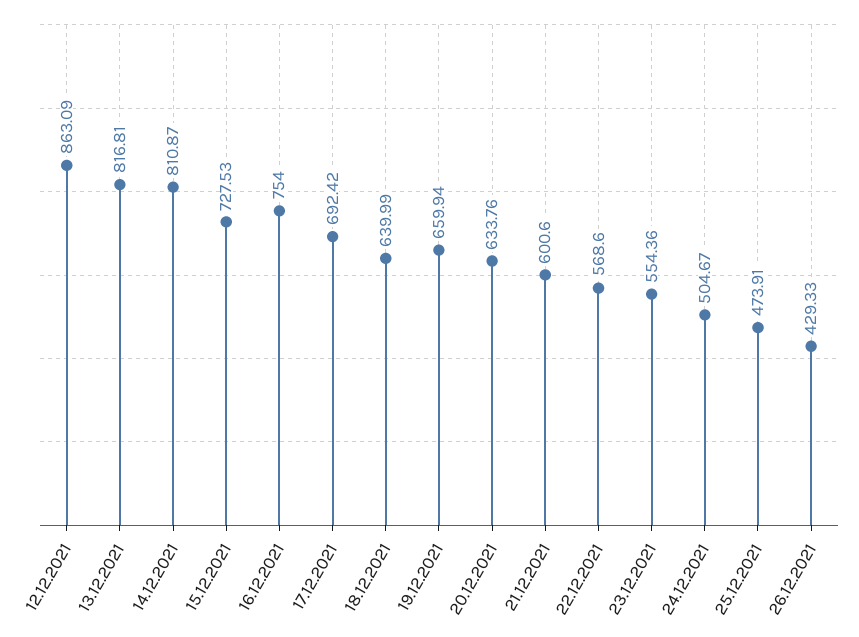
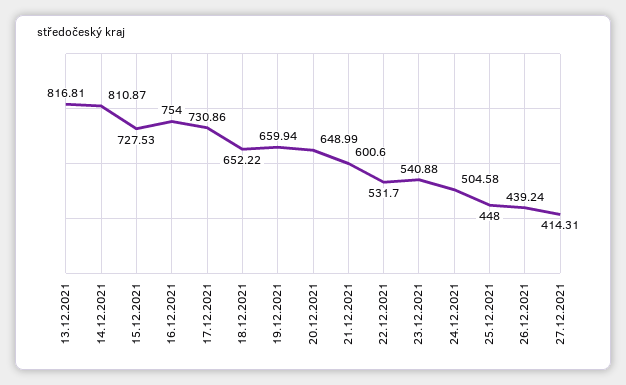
12.12.2021: 863.09 -> none
17.12.2021: 692.42 -> 730.86
18.12.2021: 639.99 -> 652.22
20.12.2021: 633.76 -> 648.99
22.12.2021: 568.6 -> 531.7
23.12.2021: 554.36 -> 540.88
24.12.2021: 504.67 -> 504.58
25.12.2021: 473.91 -> 448
26.12.2021: 429.33 -> 439.24
27.12.2021: none -> 414.31

